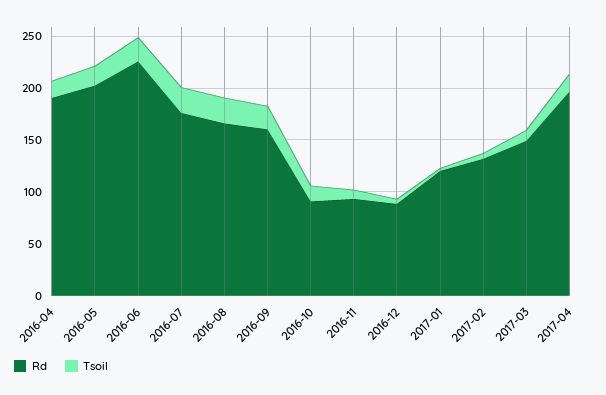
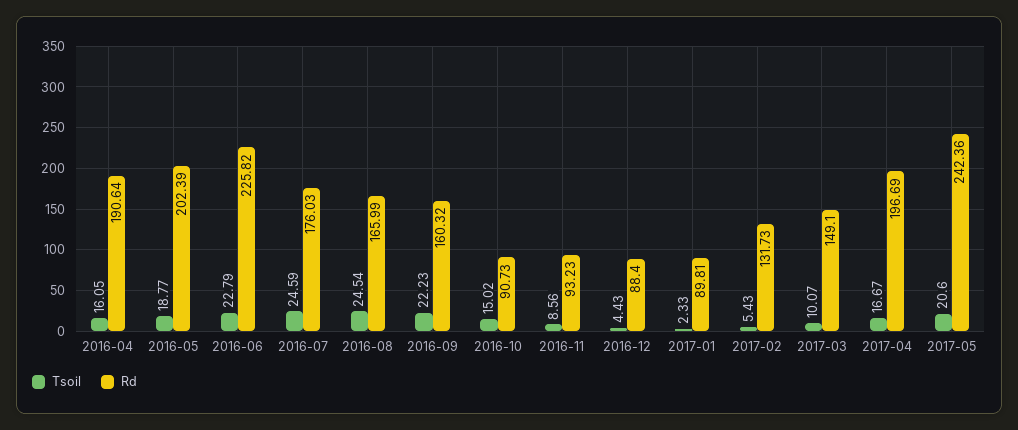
Rd, 2017-01: 120 -> 89.81
Tsoil, 2017-05: none -> 20.6
Rd, 2017-05: none -> 242.36

